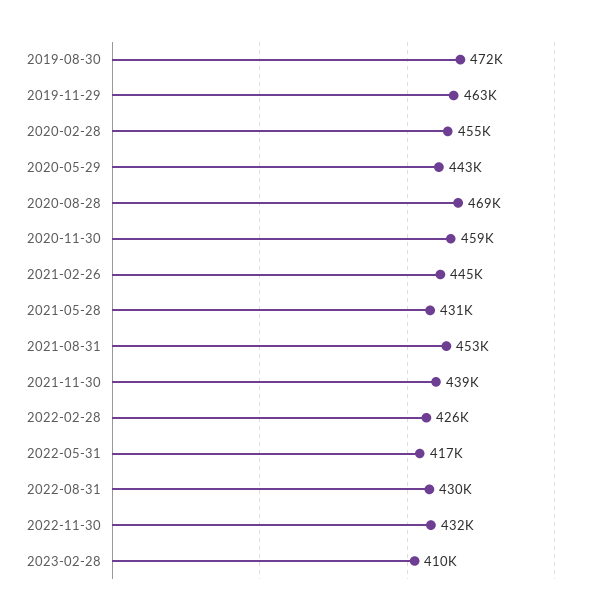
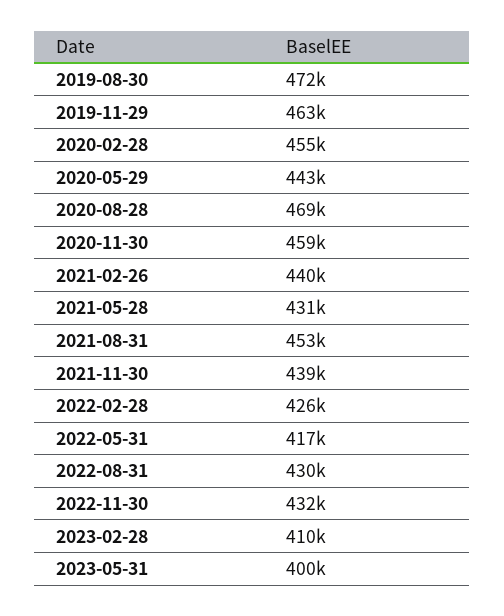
2021-02-26: 445000 -> 440000
2023-05-31: none -> 400000

